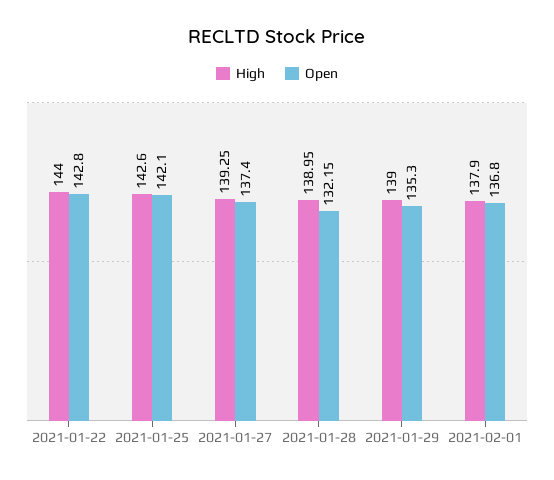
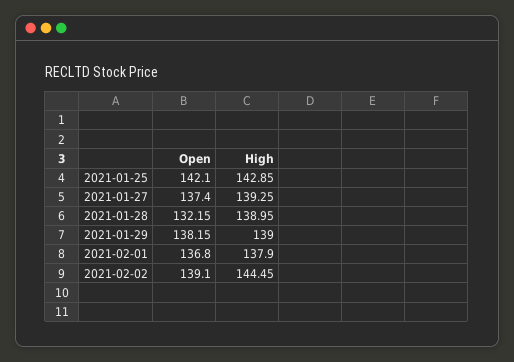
High, 2021-01-22: 144 -> none
Open, 2021-01-22: 142.8 -> none
High, 2021-01-25: 142.6 -> 142.85
Open, 2021-01-29: 135.3 -> 138.15
Open, 2021-02-02: none -> 139.1
High, 2021-02-02: none -> 144.45

